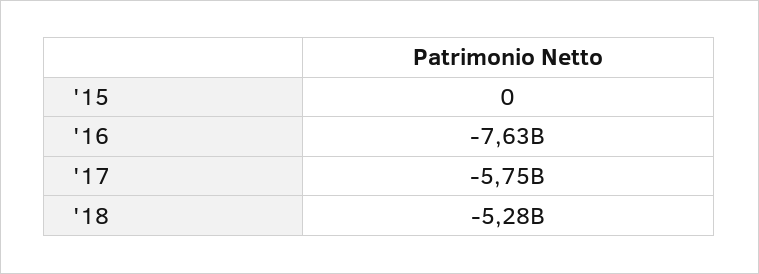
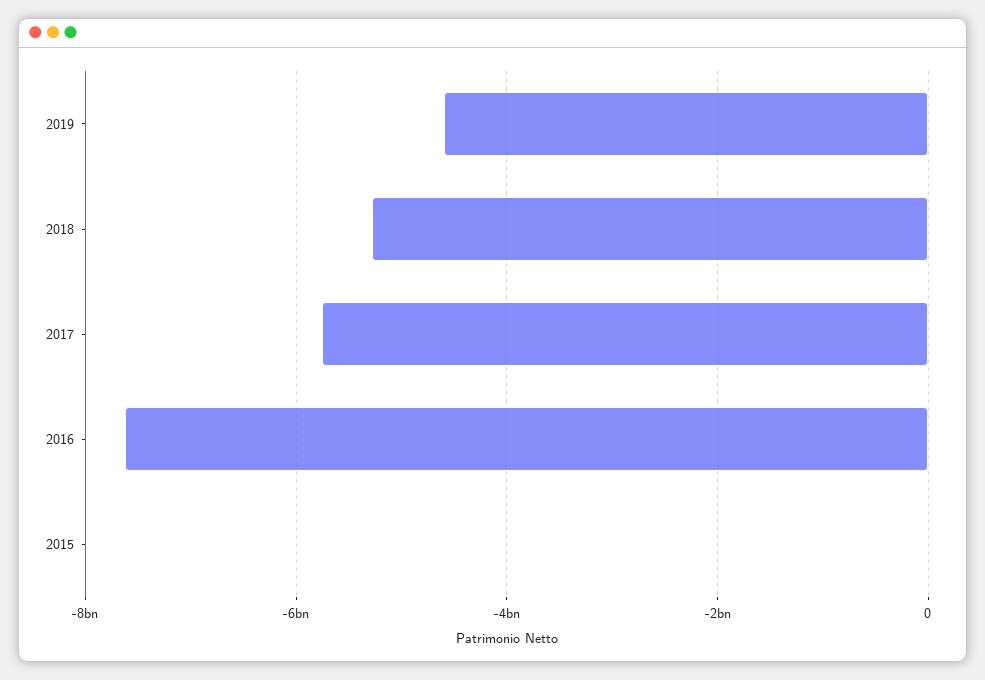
2019: none -> -4600000000

